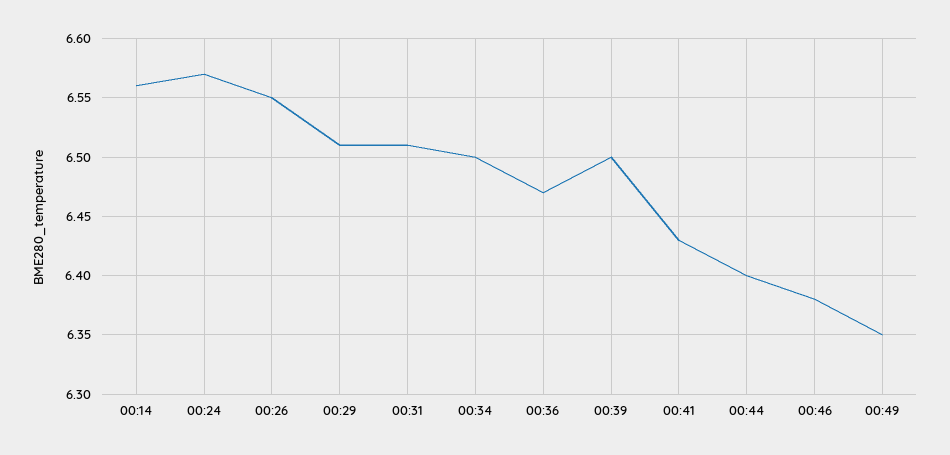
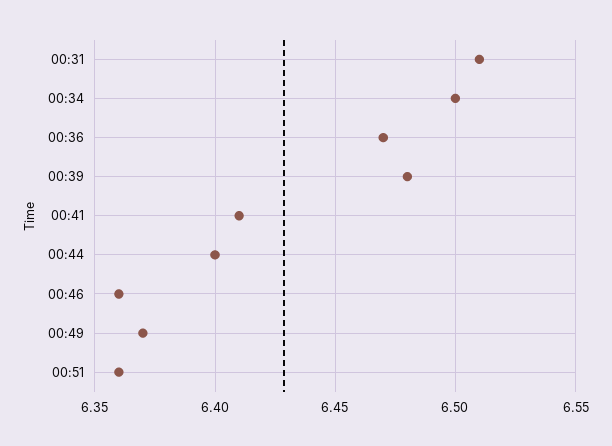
00:14: 6.56 -> none
00:24: 6.57 -> none
00:26: 6.55 -> none
00:29: 6.51 -> none
00:39: 6.5 -> 6.48
00:41: 6.43 -> 6.41
00:46: 6.38 -> 6.36
00:49: 6.35 -> 6.37
00:51: none -> 6.36

